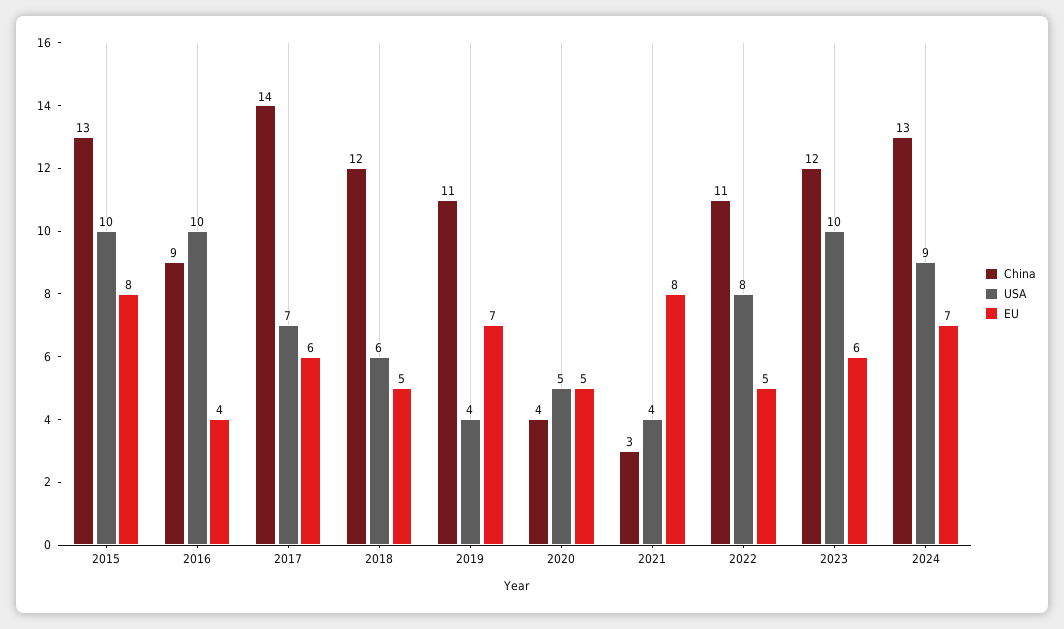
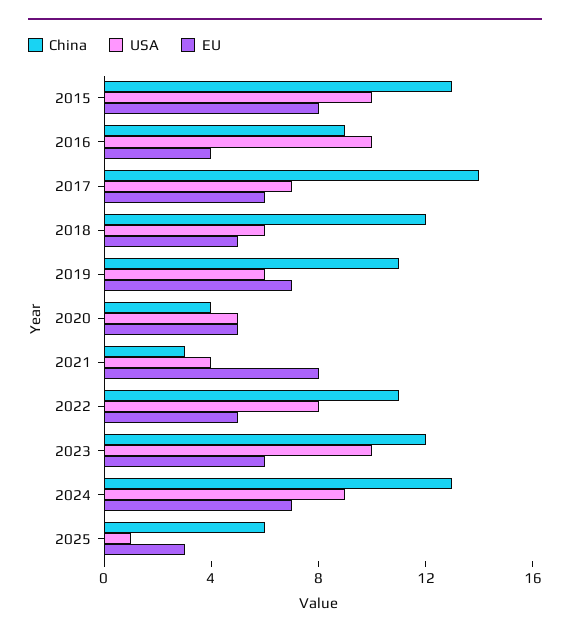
USA, 2019: 4 -> 6
China, 2025: none -> 6
USA, 2025: none -> 1
EU, 2025: none -> 3

